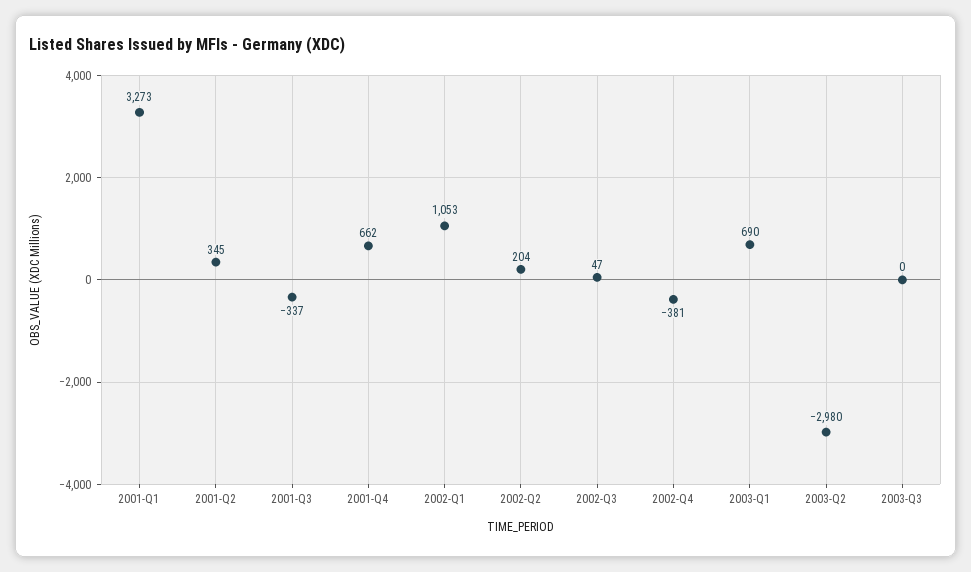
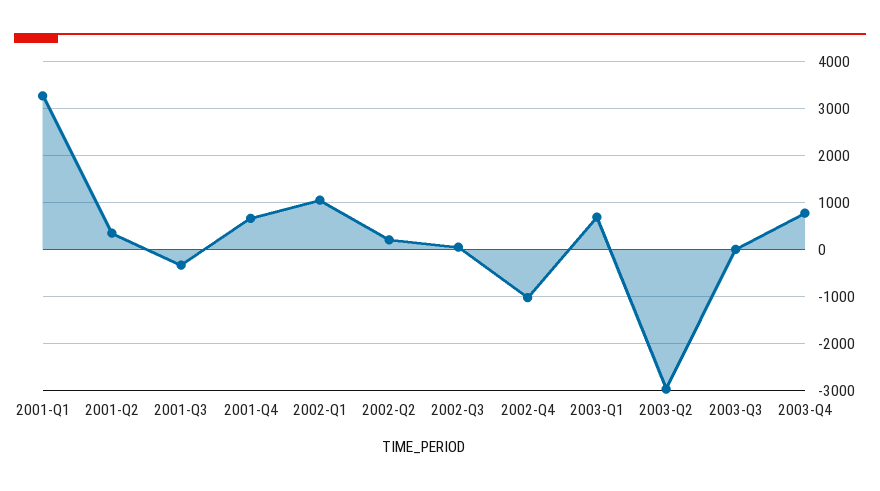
2002-Q4: -381 -> -1000
2003-Q4: none -> 800

